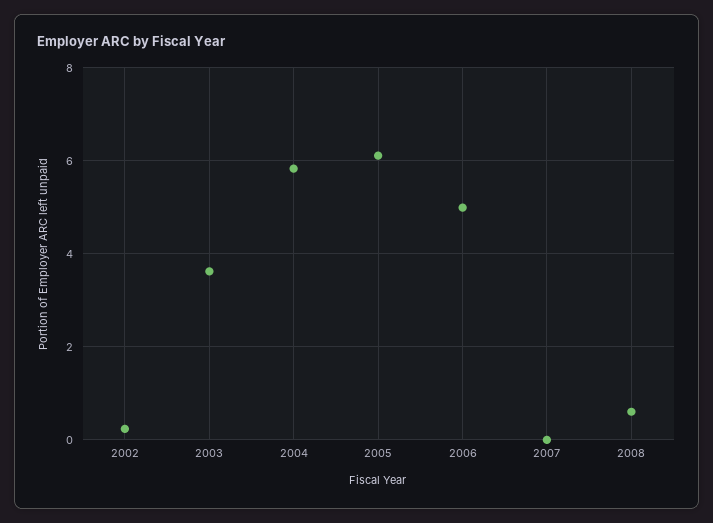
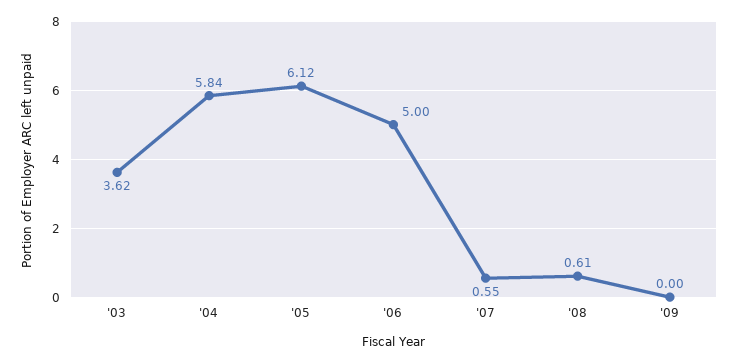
2002: 0.2 -> none
2007: 0 -> 0.55
'09: none -> 0

